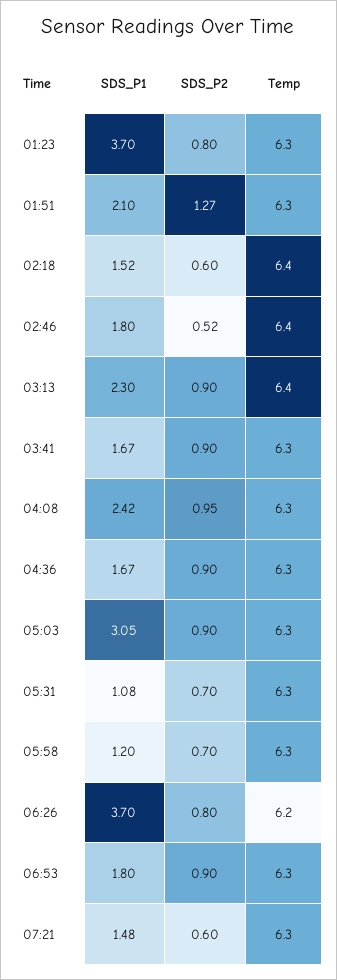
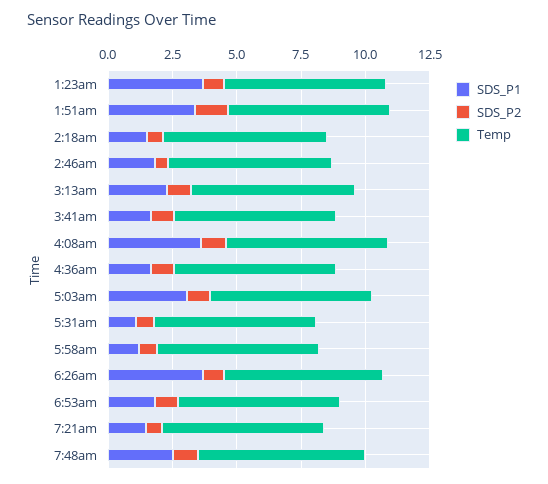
SDS_P1, 01:51: 2.1 -> 3.5
SDS_P1, 04:08: 2.42 -> 3.5
SDS_P1, 7:48am: none -> 2.5
SDS_P2, 7:48am: none -> 1
Temp, 7:48am: none -> 6.5

